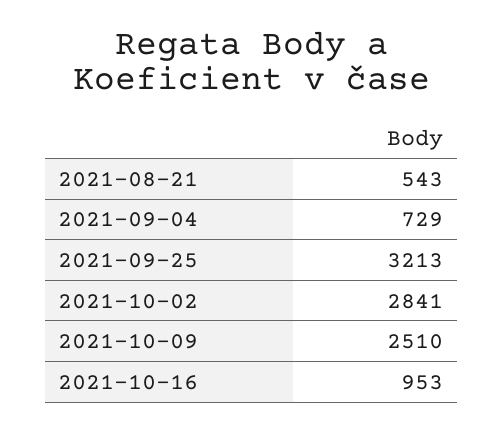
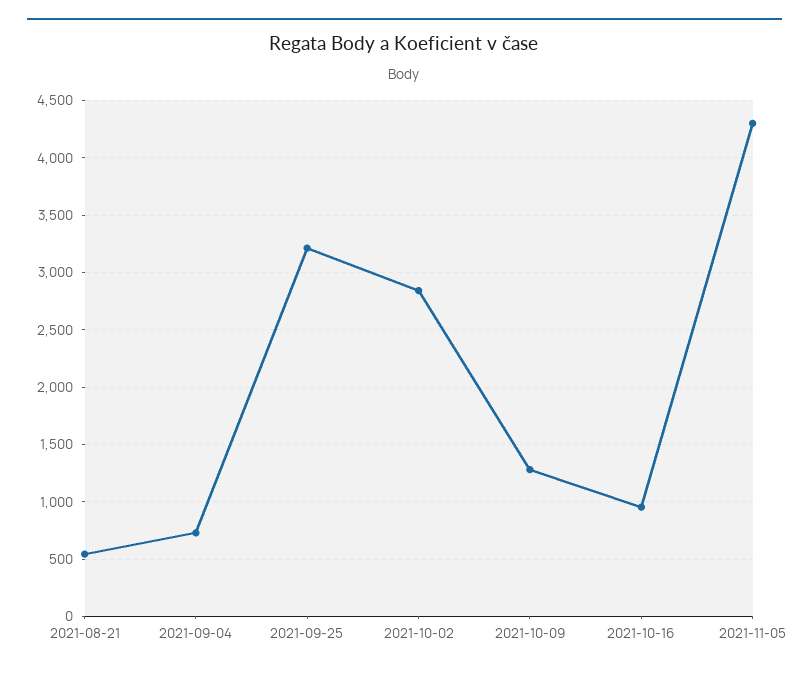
2021-10-09: 2510 -> 1300
2021-11-05: none -> 4300

